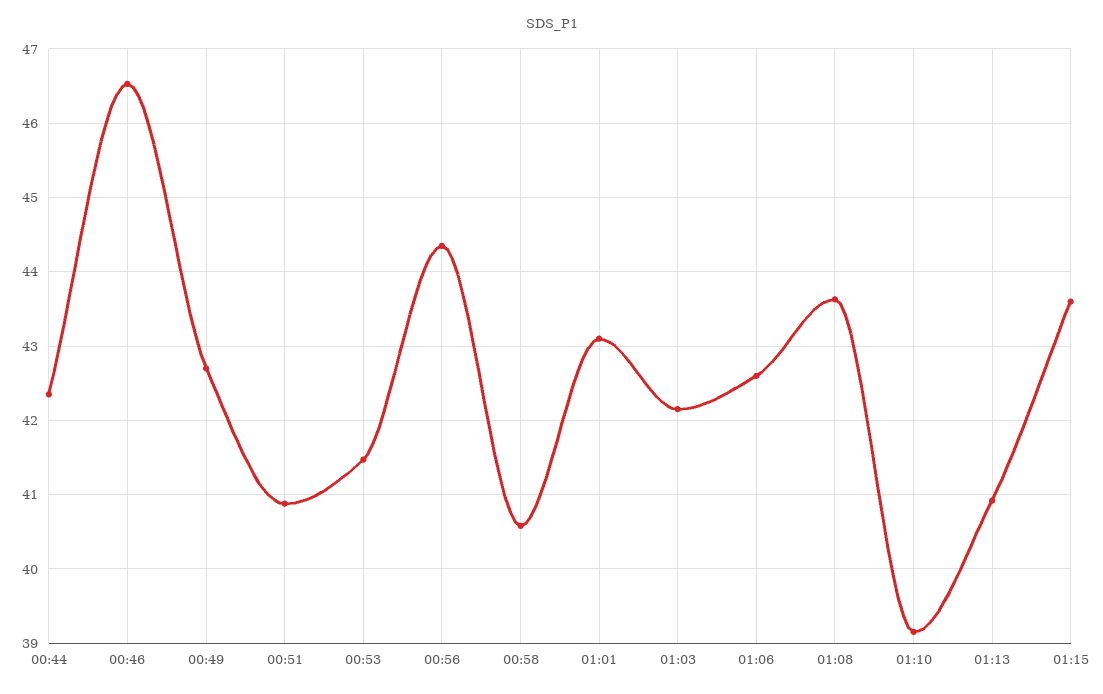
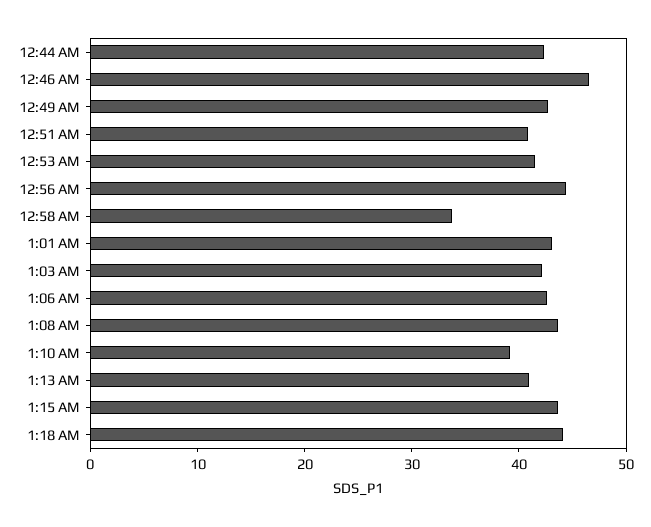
00:58: 40.6 -> 34
1:18 AM: none -> 44

